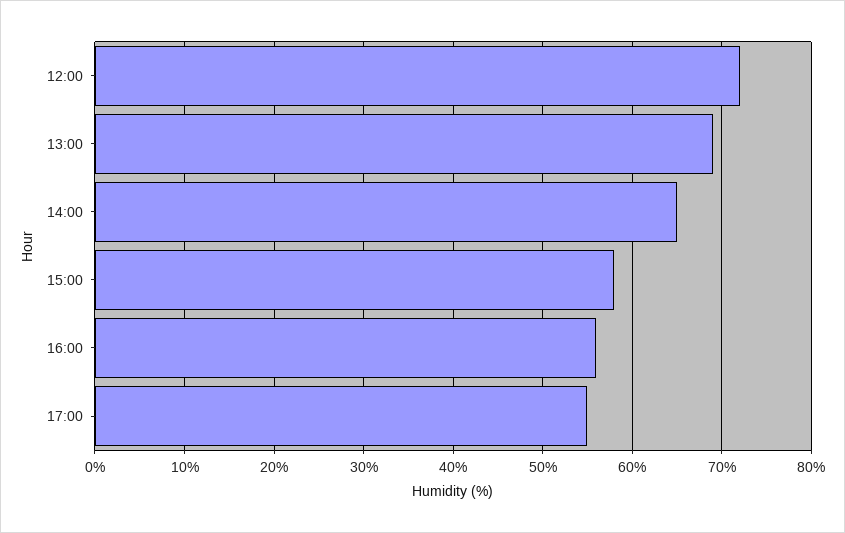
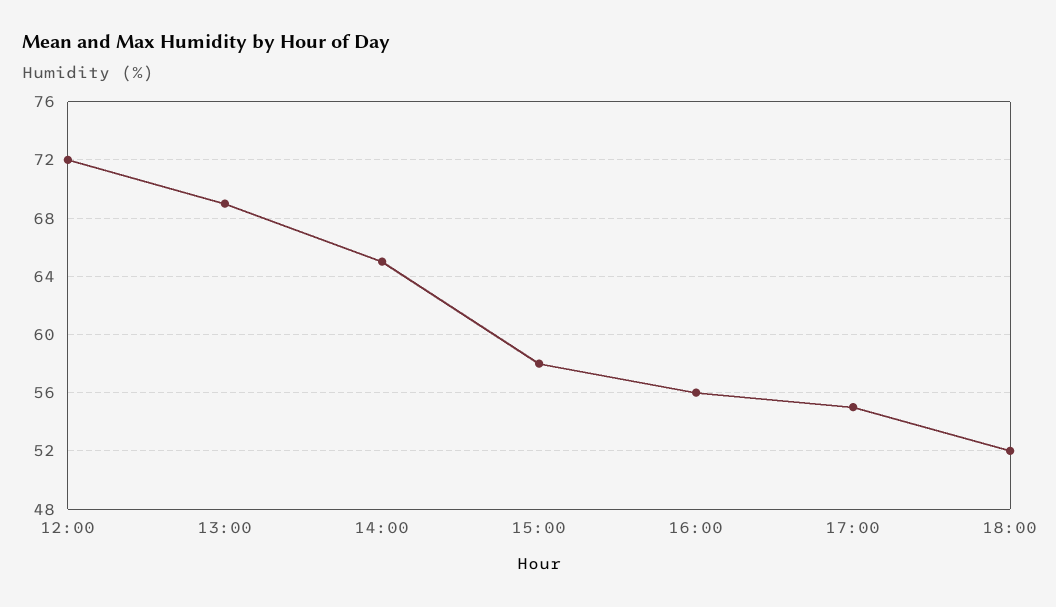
18:00: none -> 52

